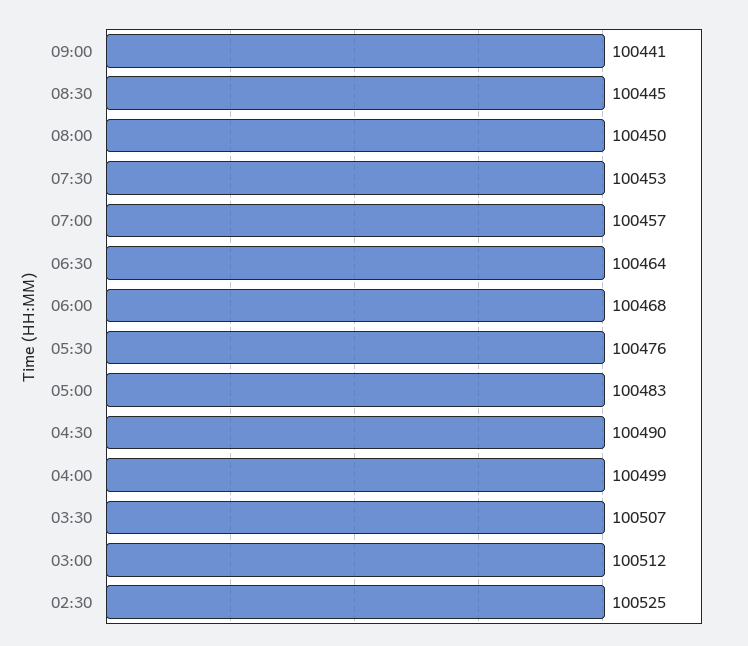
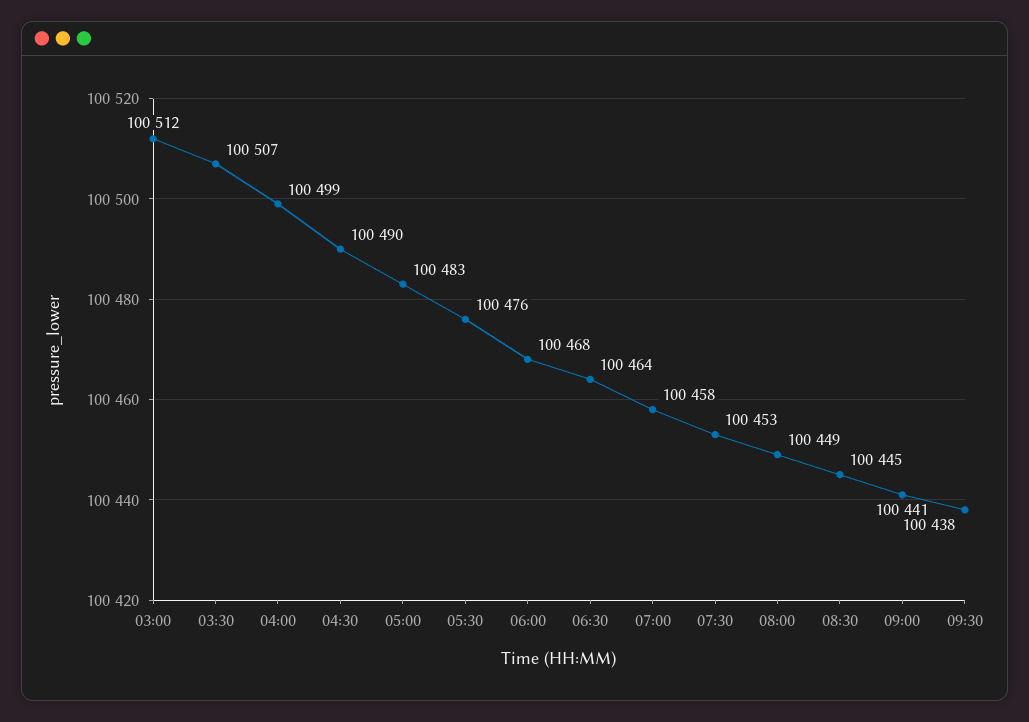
08:00: 100450 -> 100449
07:00: 100457 -> 100458
02:30: 100525 -> none
09:30: none -> 100438

